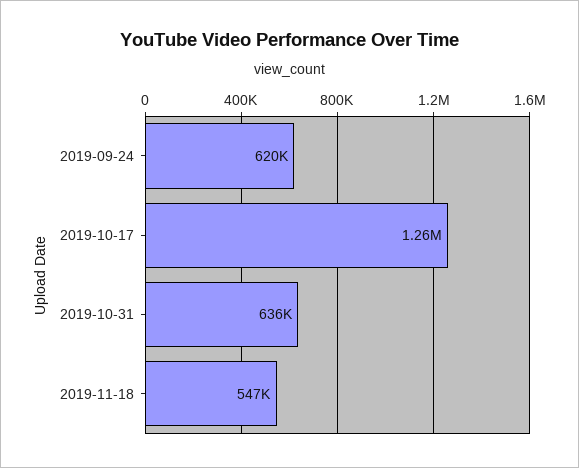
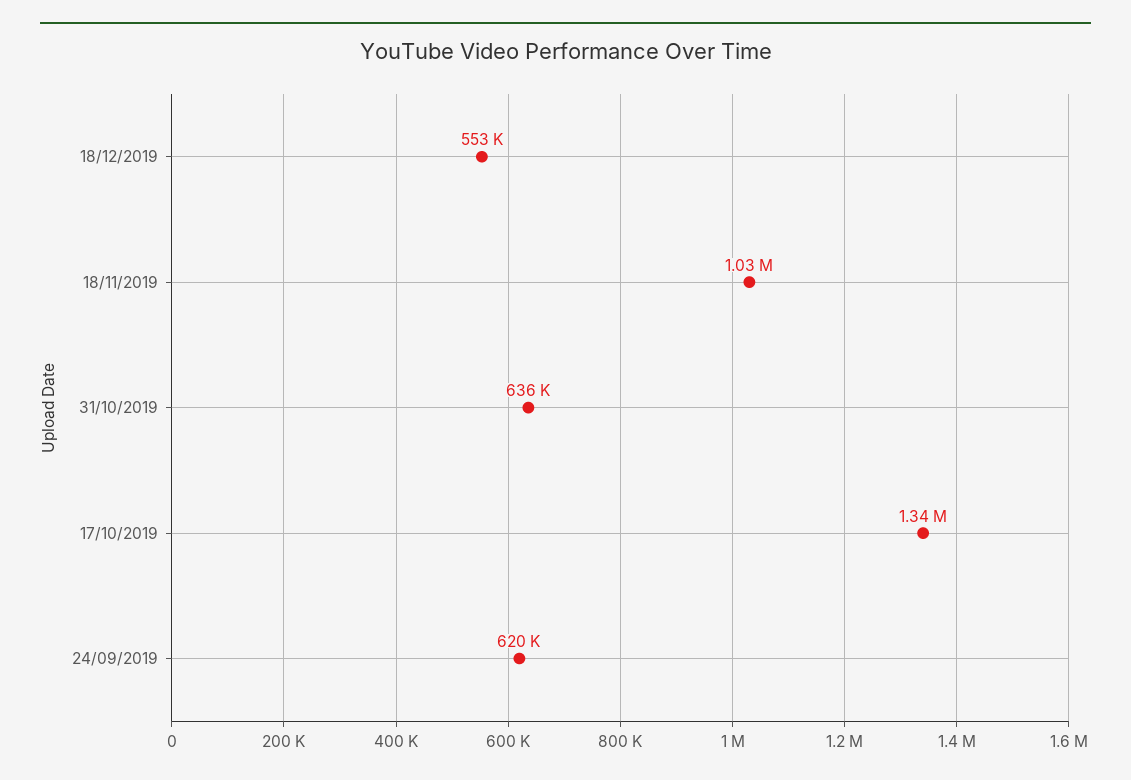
2019-10-17: 1260000 -> 1340000
2019-11-18: 547000 -> 1030000
18/12/2019: none -> 553000

